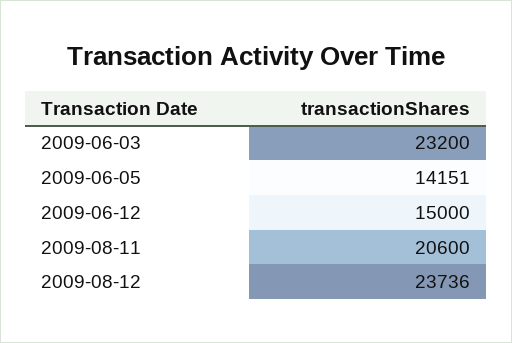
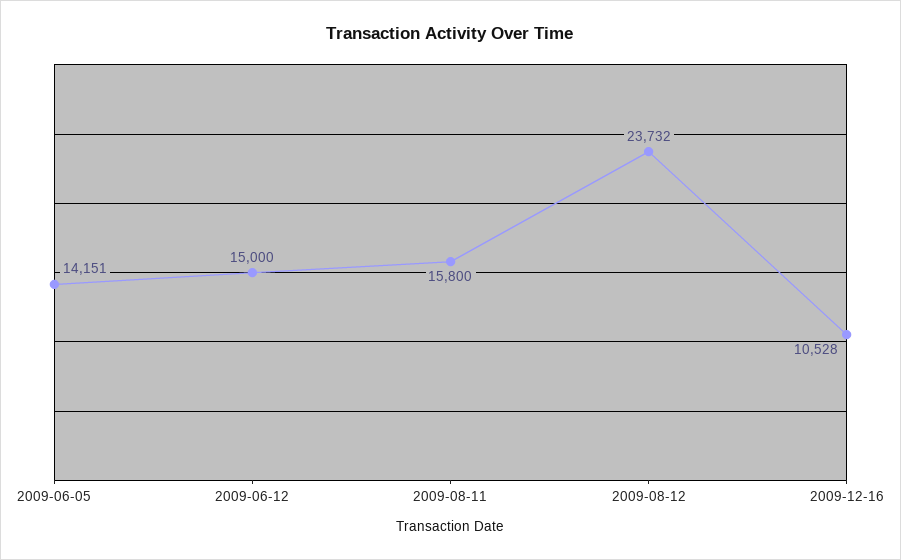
2009-06-03: 23200 -> none
2009-08-11: 20600 -> 15800
2009-08-12: 23736 -> 23732
2009-12-16: none -> 10528

